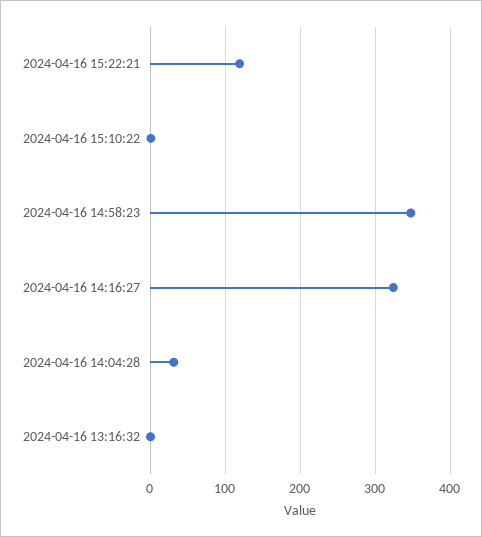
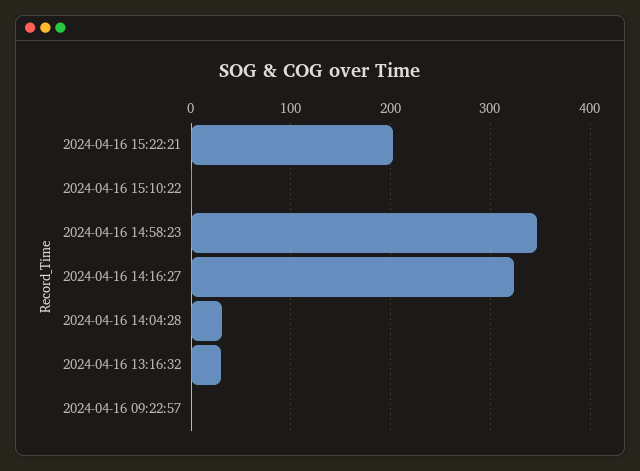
2024-04-16 15:22:21: 120 -> 200
2024-04-16 13:16:32: 0 -> 30
2024-04-16 09:22:57: none -> 0

